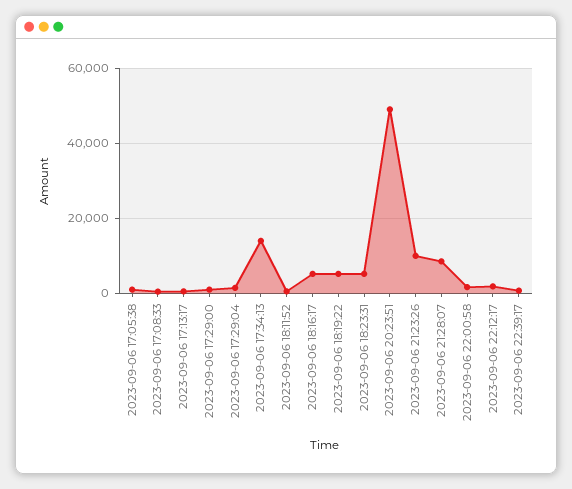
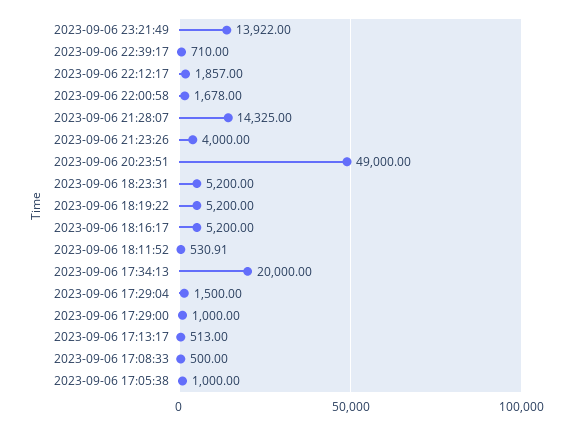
2023-09-06 17:34:13: 14000 -> 20000
2023-09-06 21:23:26: 10000 -> 4000
2023-09-06 21:28:07: 8000 -> 14325
2023-09-06 23:21:49: none -> 13922

